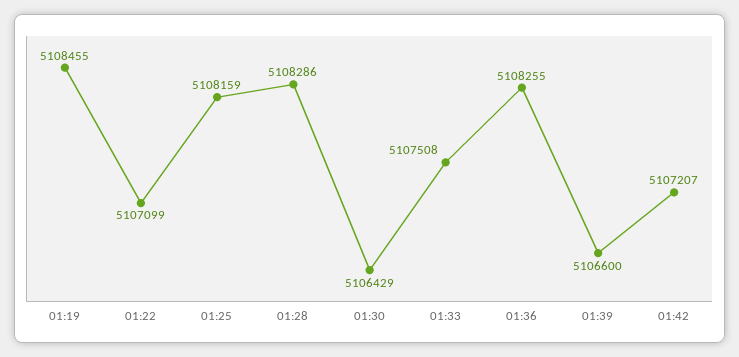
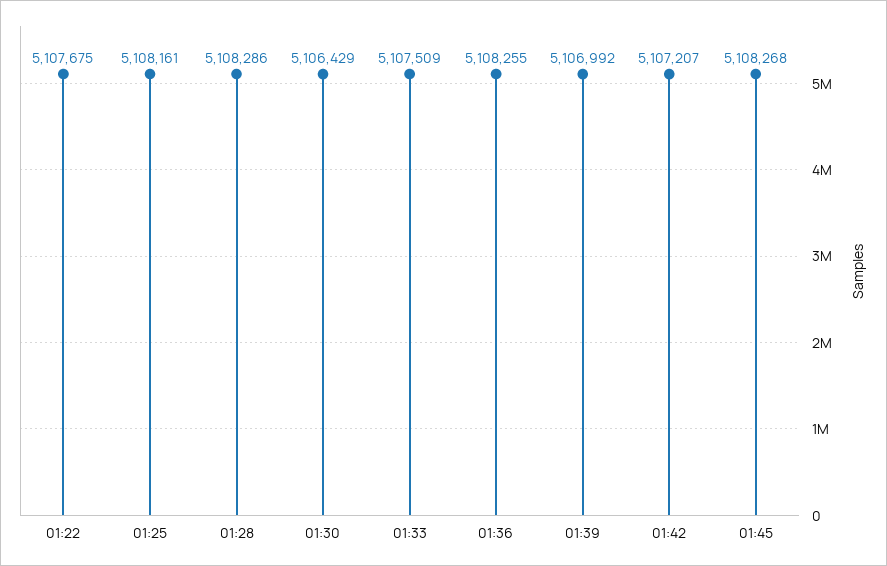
01:19: 5108455 -> none
01:22: 5107099 -> 5107675
01:25: 5108159 -> 5108161
01:33: 5107508 -> 5107509
01:39: 5106600 -> 5106992
01:45: none -> 5108268

